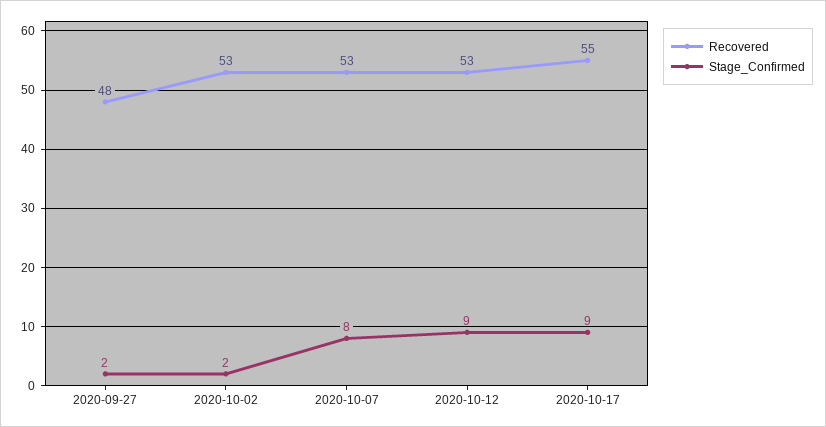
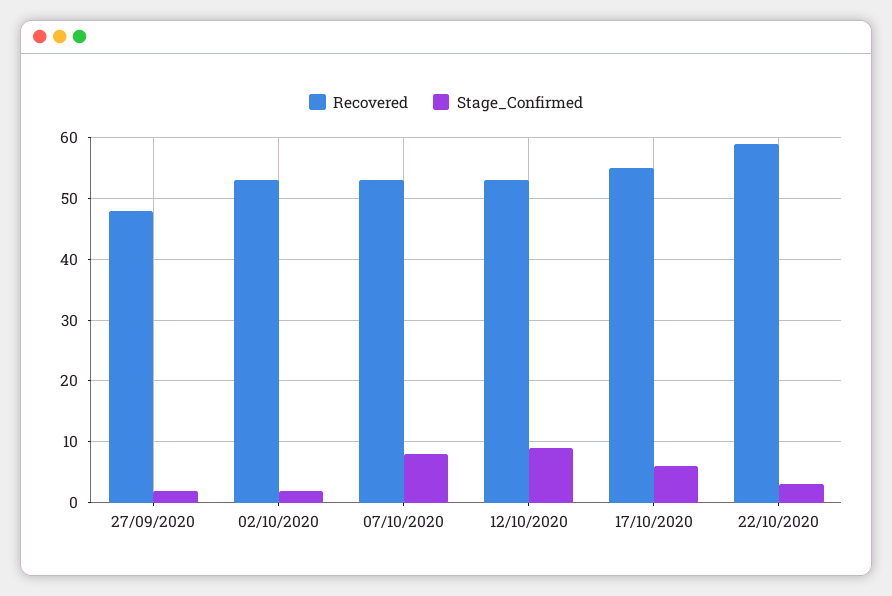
Stage_Confirmed, 2020-10-17: 9 -> 6
Recovered, 22/10/2020: none -> 59
Stage_Confirmed, 22/10/2020: none -> 3

